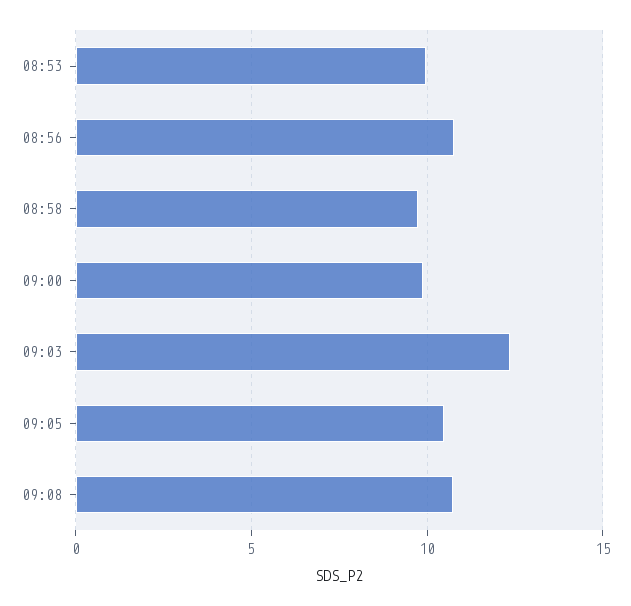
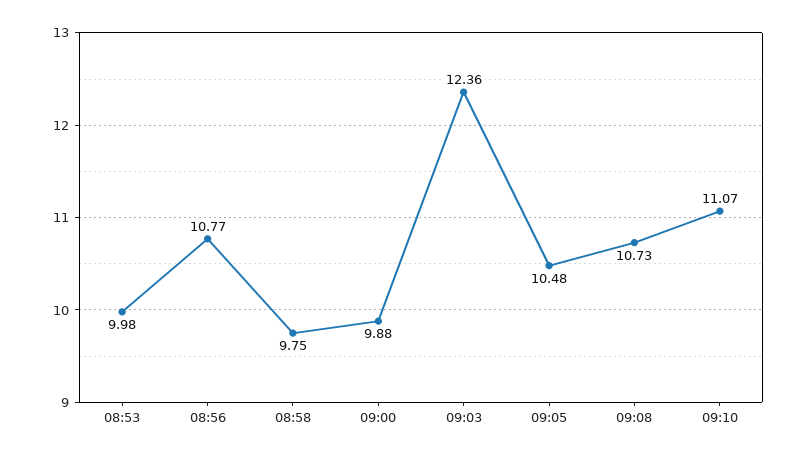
09:10: none -> 11.07

